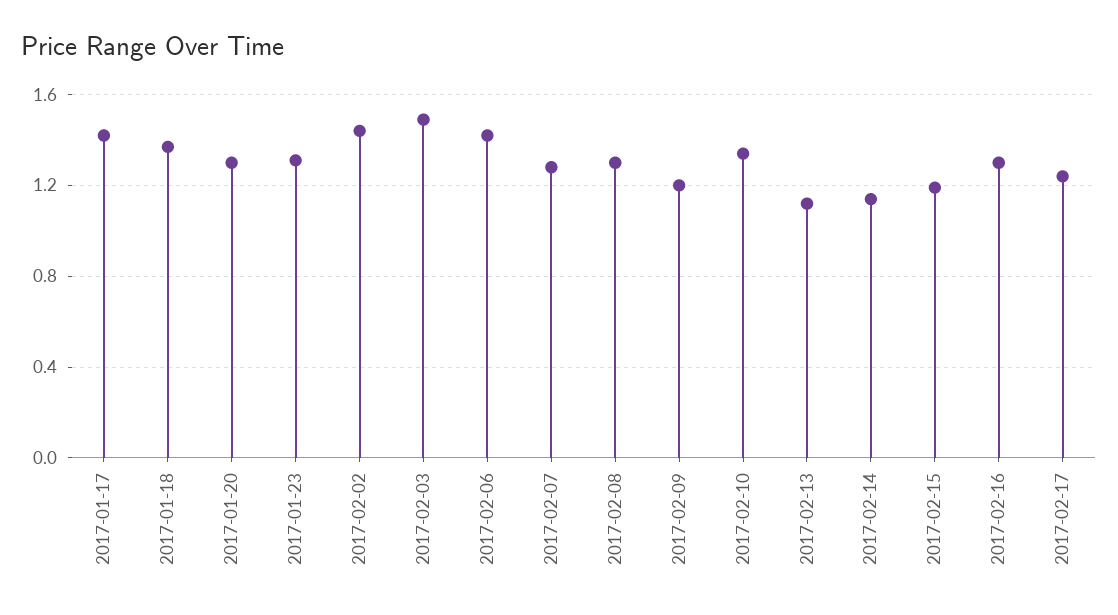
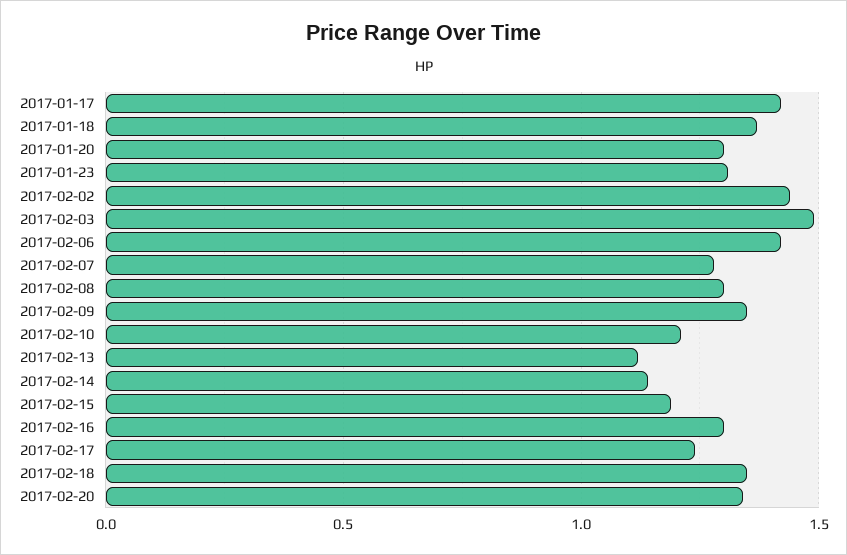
2017-02-09: 1.2 -> 1.35
2017-02-10: 1.35 -> 1.2
2017-02-18: none -> 1.35
2017-02-20: none -> 1.35

